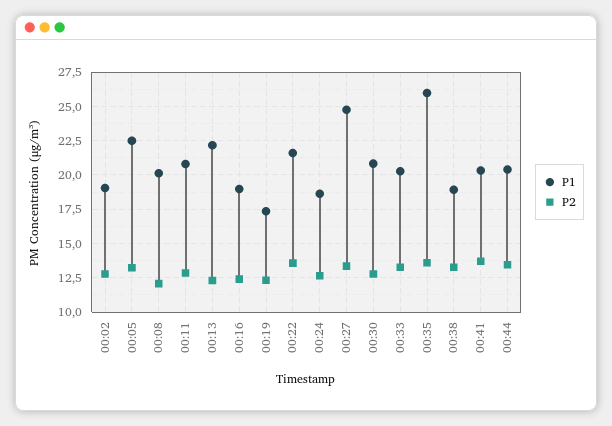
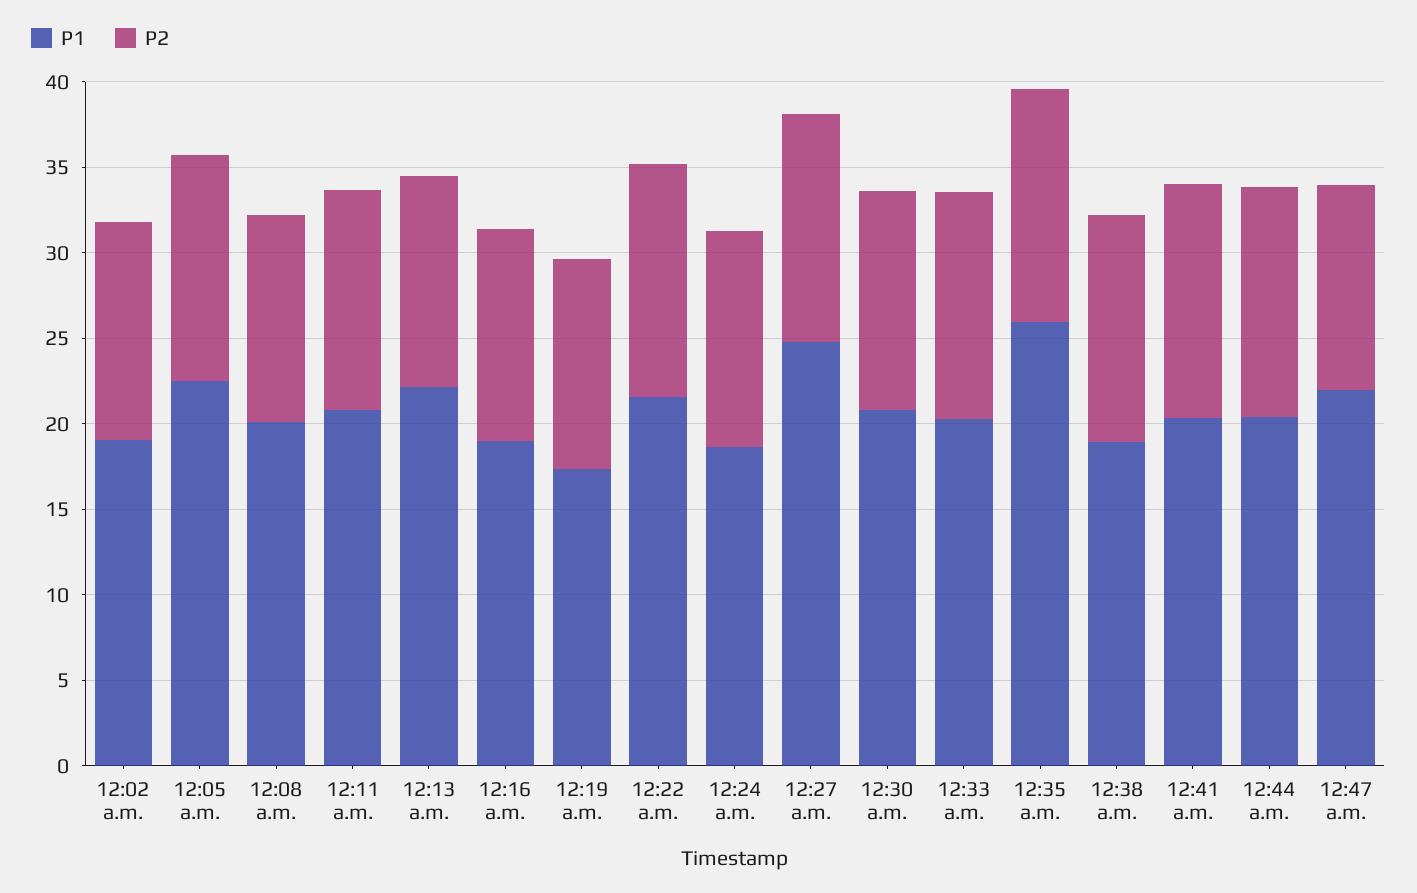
P1, 12:47 a.m.: none -> 22
P2, 12:47 a.m.: none -> 12

